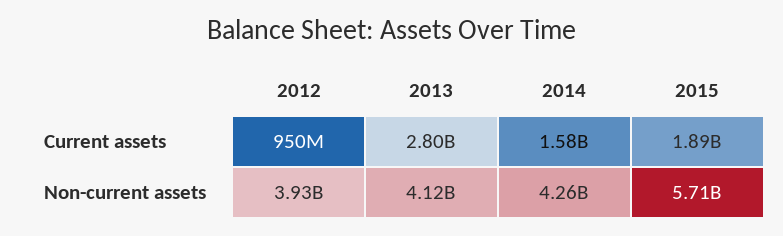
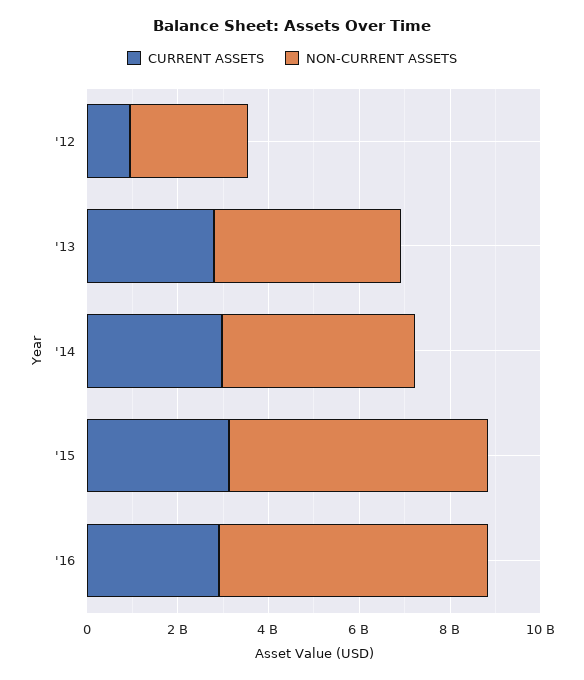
Current assets, 2014: 1580000000 -> 3000000000
Current assets, 2015: 1890000000 -> 3000000000
Non-current assets, 2012: 3930000000 -> 2500000000
Current assets, '16: none -> 3000000000
Non-current assets, '16: none -> 6000000000

